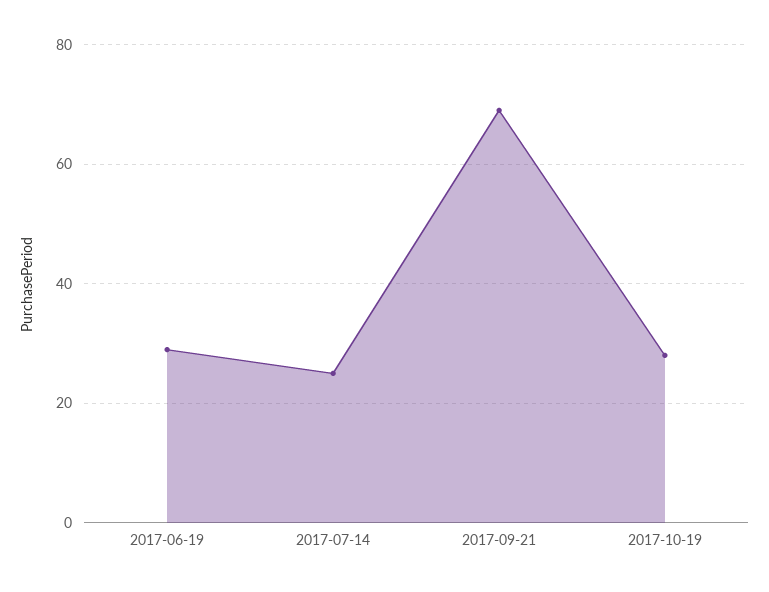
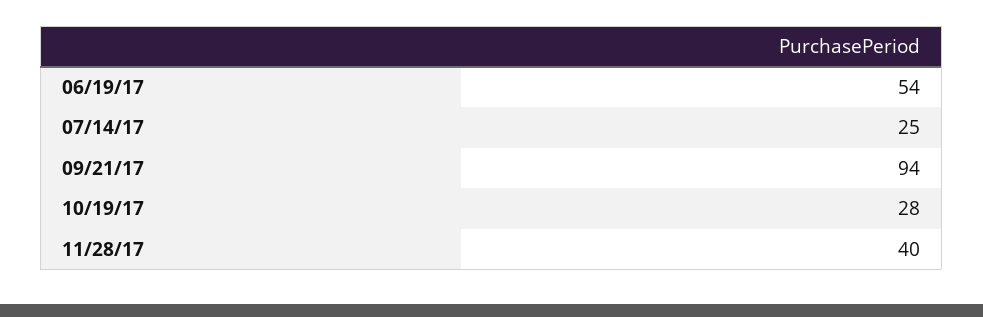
2017-06-19: 30 -> 54
2017-09-21: 70 -> 94
11/28/17: none -> 40

